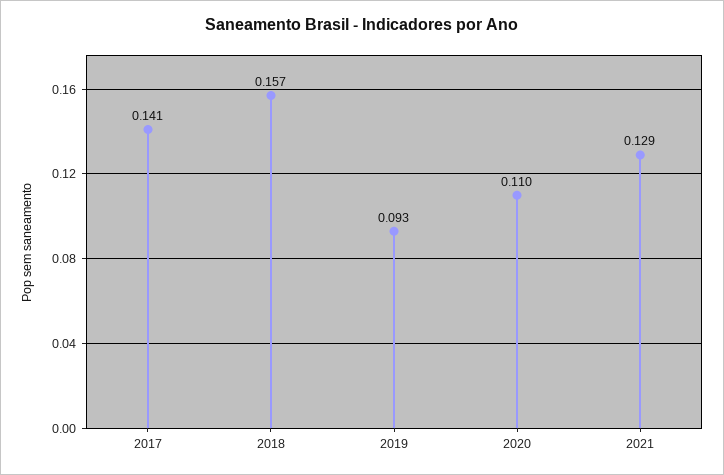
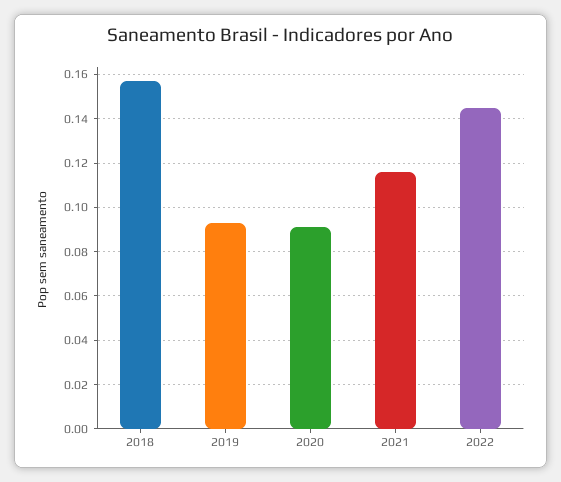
2017: 0.141 -> none
2020: 0.11 -> 0.09
2021: 0.129 -> 0.115
2022: none -> 0.145

